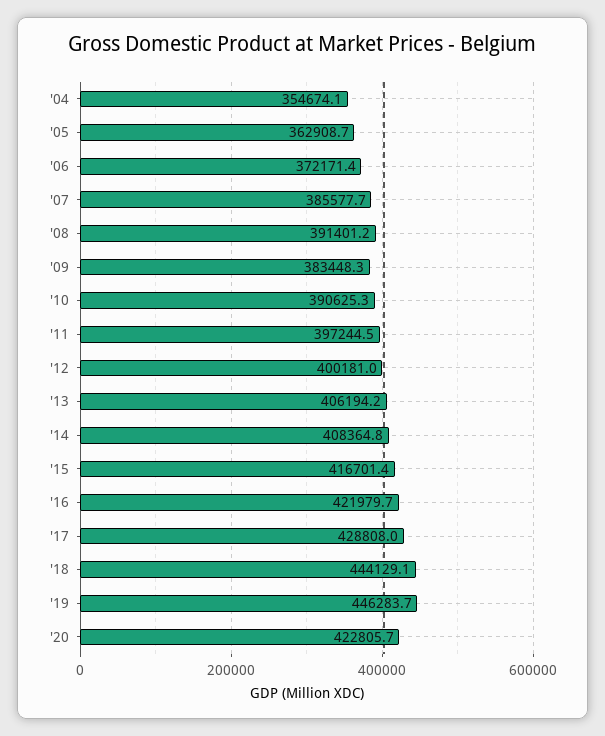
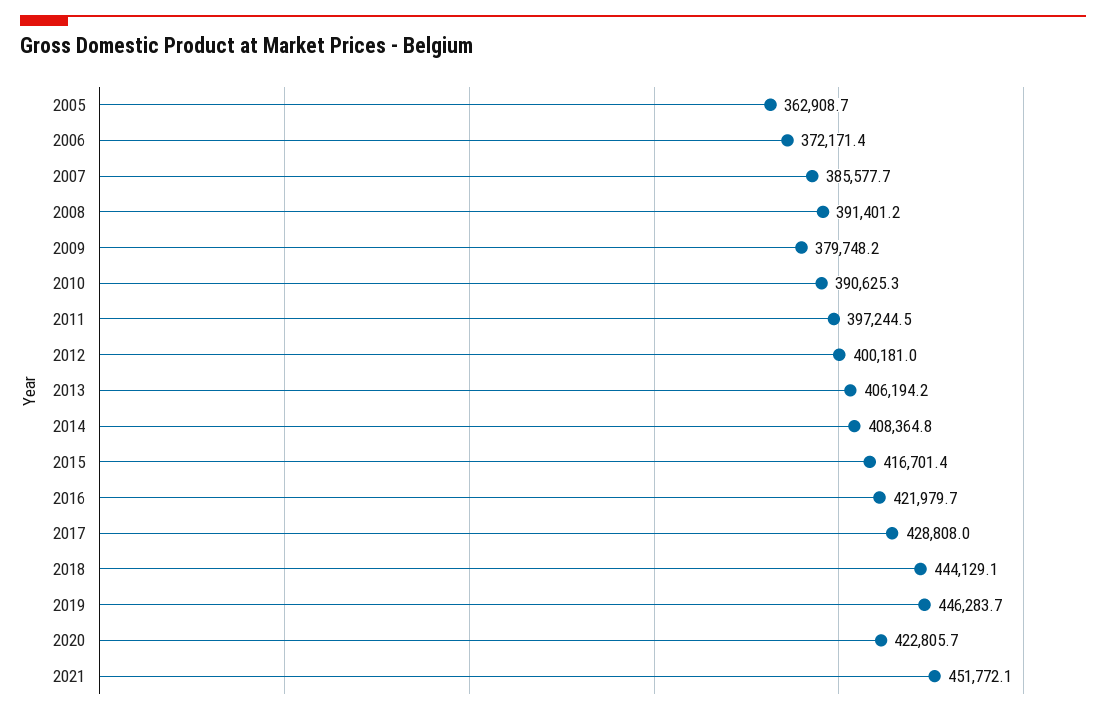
'04: 354674.1 -> none
'09: 383448.3 -> 379748.2
2021: none -> 451772.1

